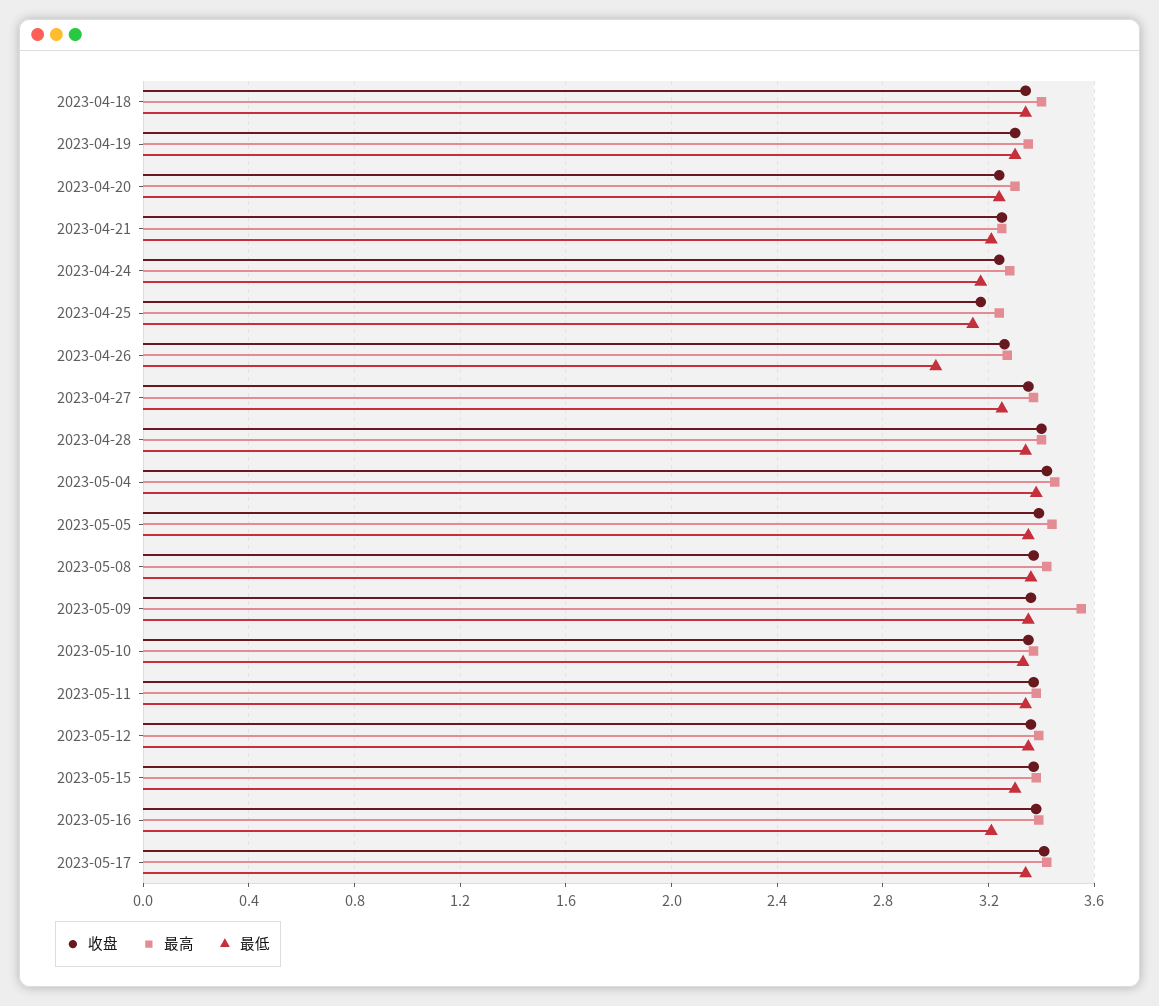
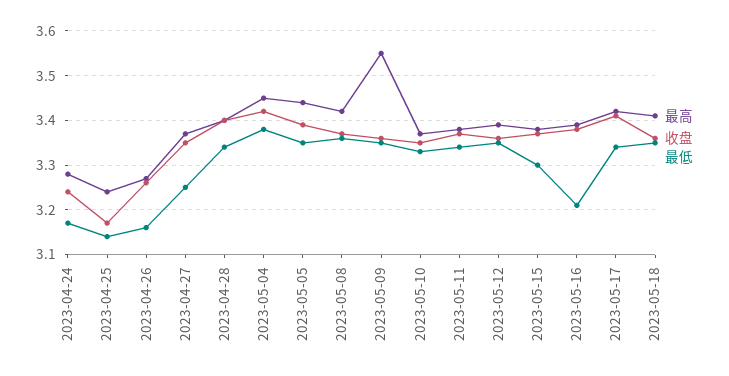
收盘, 2023-04-18: 3.35 -> none
最高, 2023-04-18: 3.4 -> none
最低, 2023-04-18: 3.35 -> none
收盘, 2023-04-19: 3.3 -> none
最高, 2023-04-19: 3.35 -> none
最低, 2023-04-19: 3.3 -> none
收盘, 2023-04-20: 3.25 -> none
最高, 2023-04-20: 3.3 -> none
最低, 2023-04-20: 3.25 -> none
收盘, 2023-04-21: 3.25 -> none
最高, 2023-04-21: 3.25 -> none
最低, 2023-04-21: 3.2 -> none
最低, 2023-04-26: 3 -> 3.15
最高, 2023-05-18: none -> 3.4
收盘, 2023-05-18: none -> 3.35
最低, 2023-05-18: none -> 3.35

